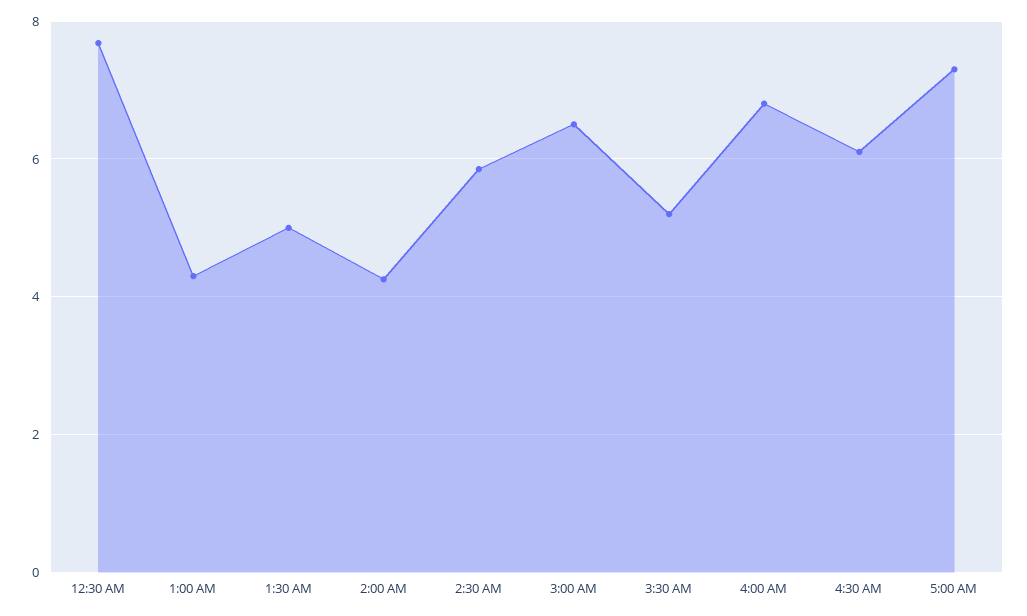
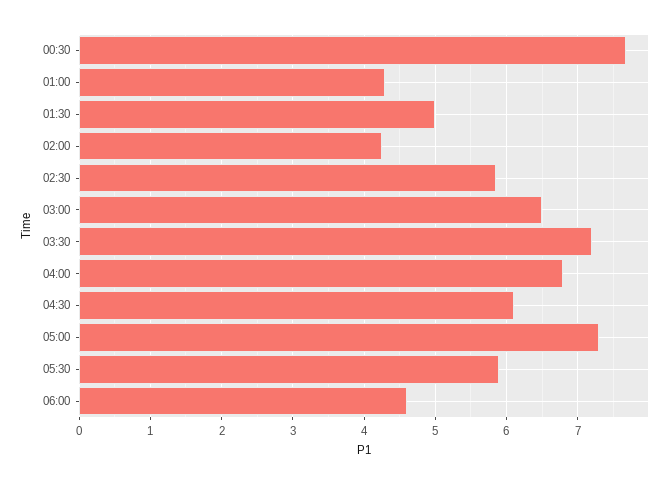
3:30 AM: 5.2 -> 7.2
05:30: none -> 5.9
06:00: none -> 4.6

